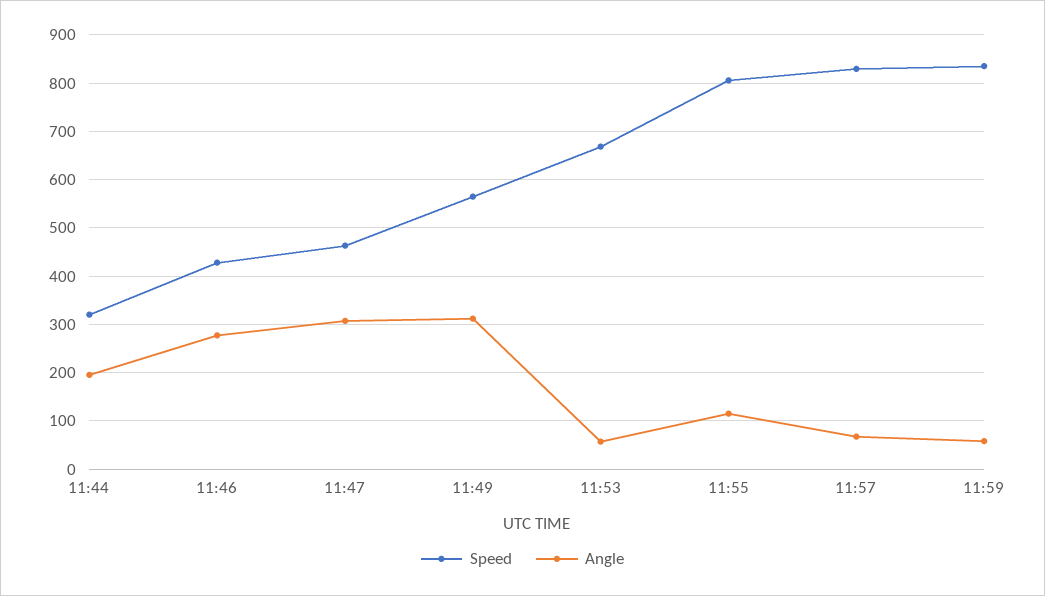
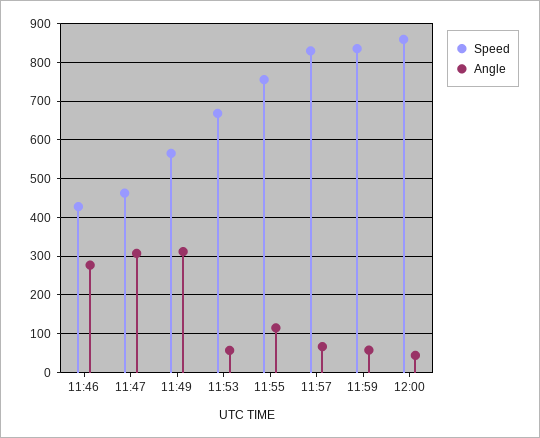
Speed, 11:44: 320 -> none
Angle, 11:44: 200 -> none
Speed, 11:55: 800 -> 760
Speed, 12:00: none -> 860
Angle, 12:00: none -> 40

